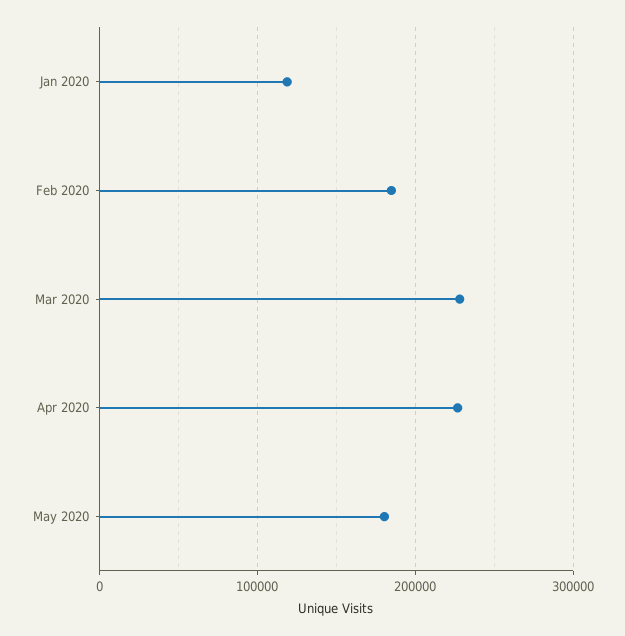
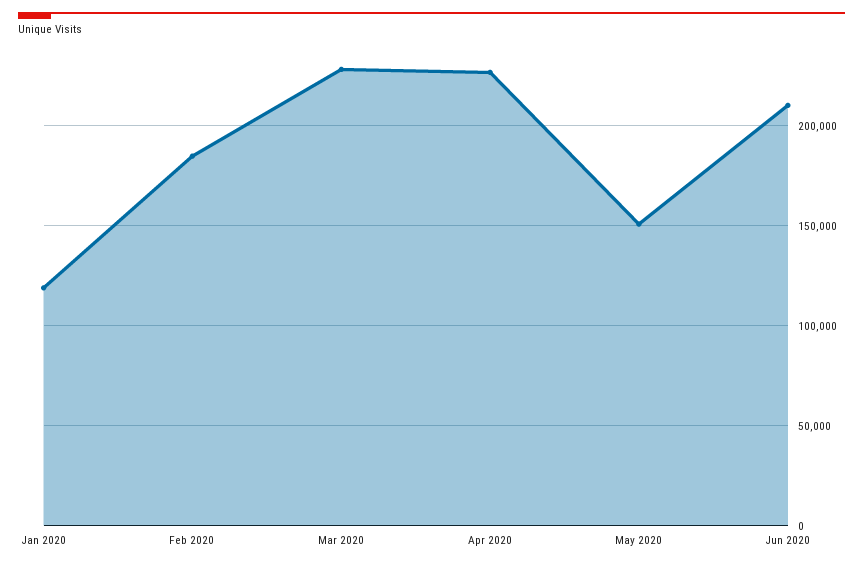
May 2020: 180000 -> 150000
Jun 2020: none -> 210000

